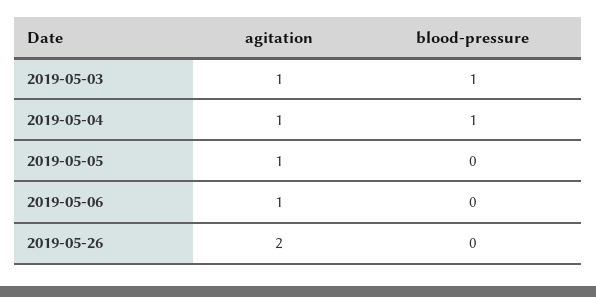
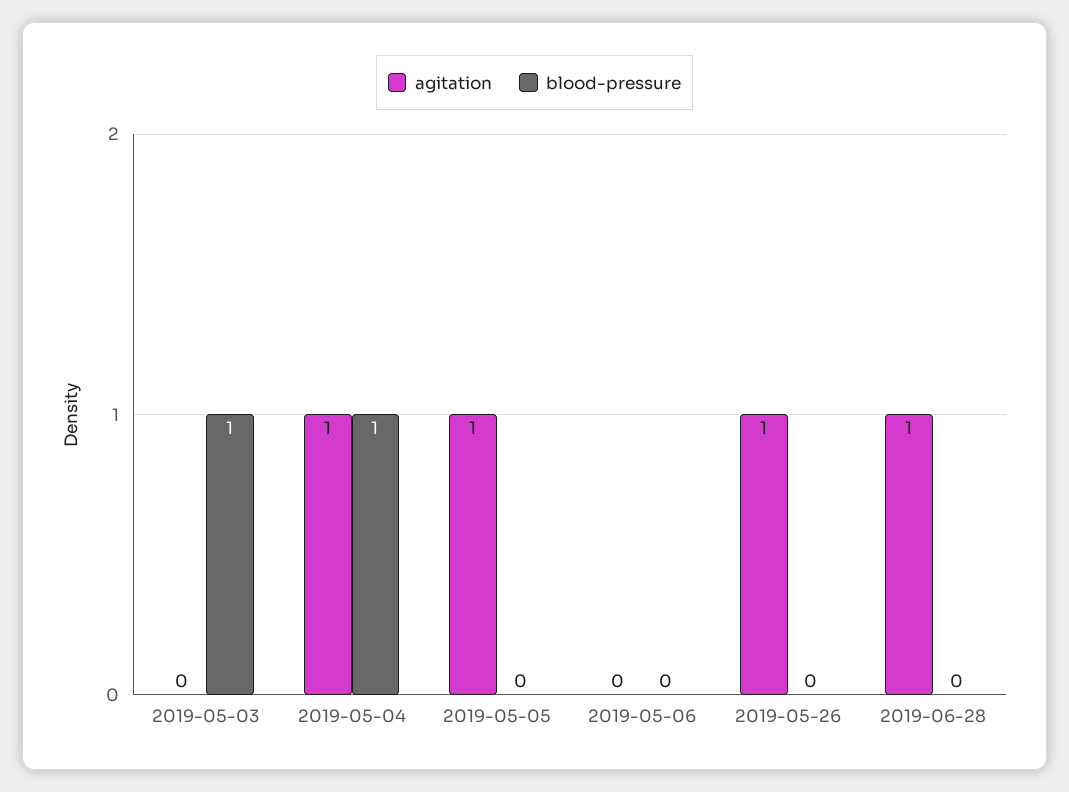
agitation, 2019-05-03: 1 -> 0
agitation, 2019-05-06: 1 -> 0
agitation, 2019-05-26: 2 -> 1
agitation, 2019-06-28: none -> 1
blood-pressure, 2019-06-28: none -> 0

